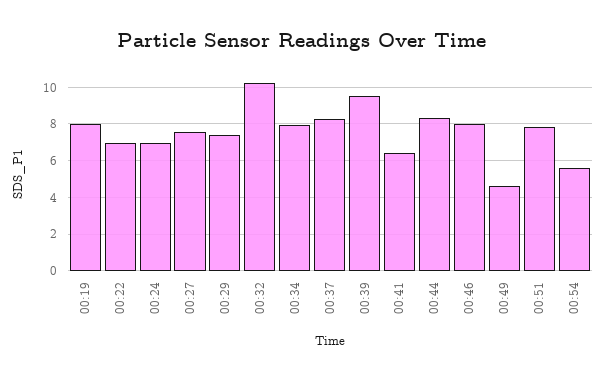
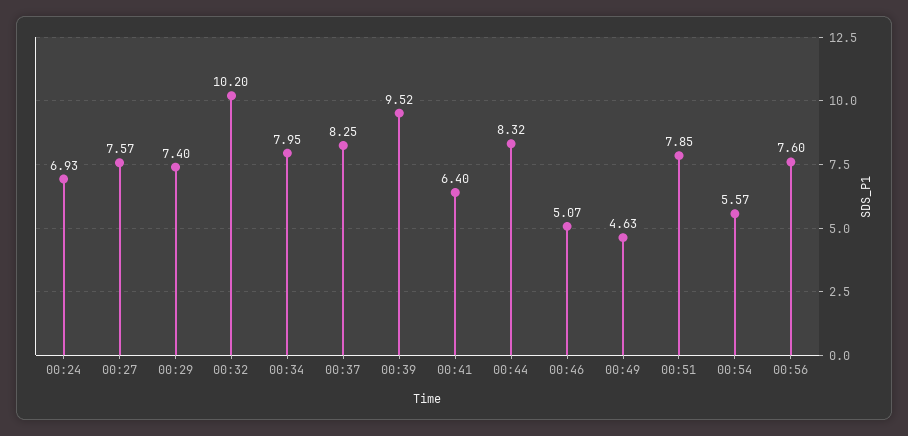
00:19: 8 -> none
00:22: 7 -> none
00:46: 8 -> 5.07
00:56: none -> 7.6

